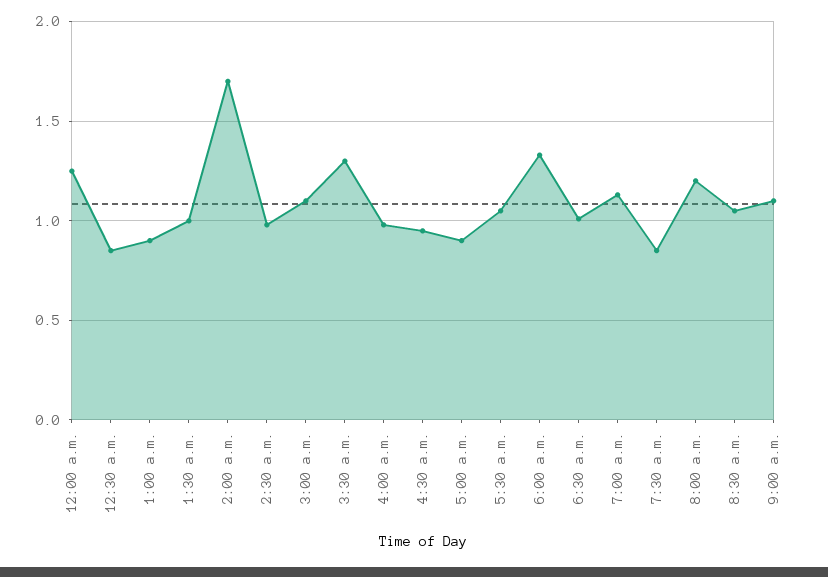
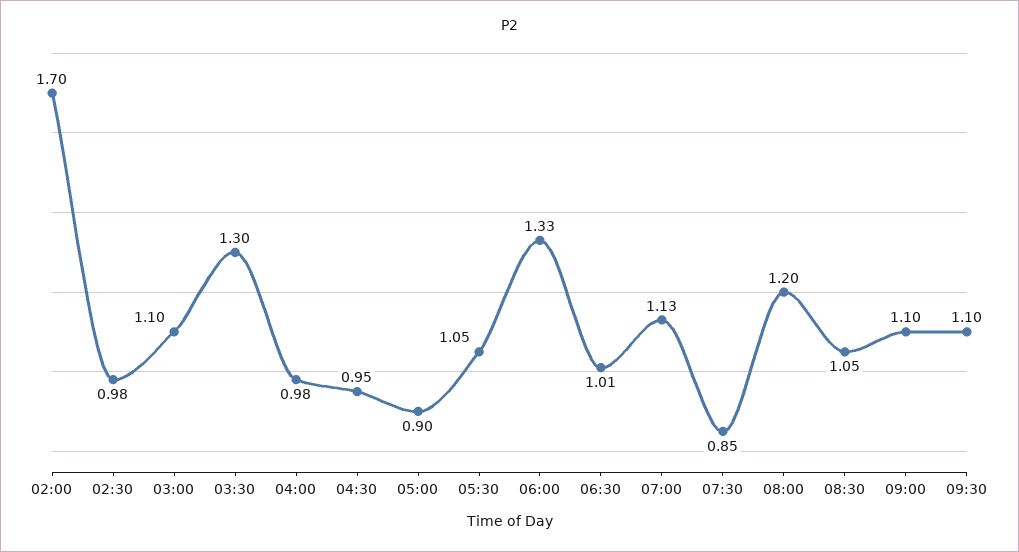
12:00 a.m.: 1.25 -> none
12:30 a.m.: 0.85 -> none
1:00 a.m.: 0.9 -> none
1:30 a.m.: 1 -> none
09:30: none -> 1.1

